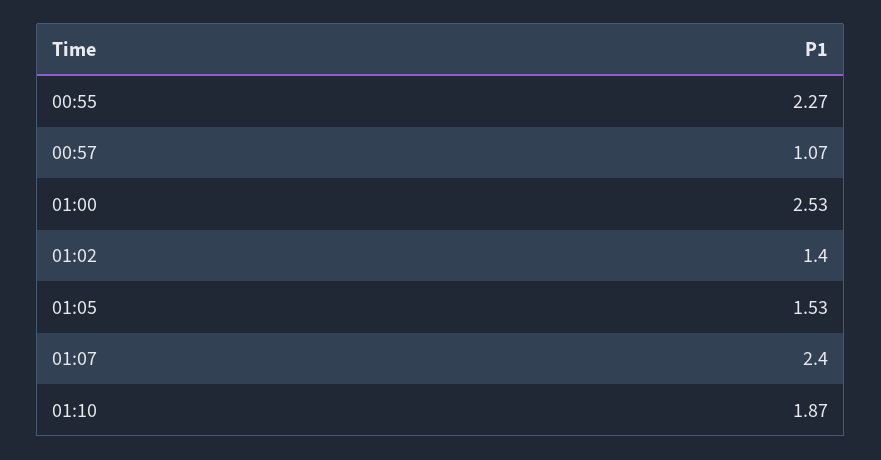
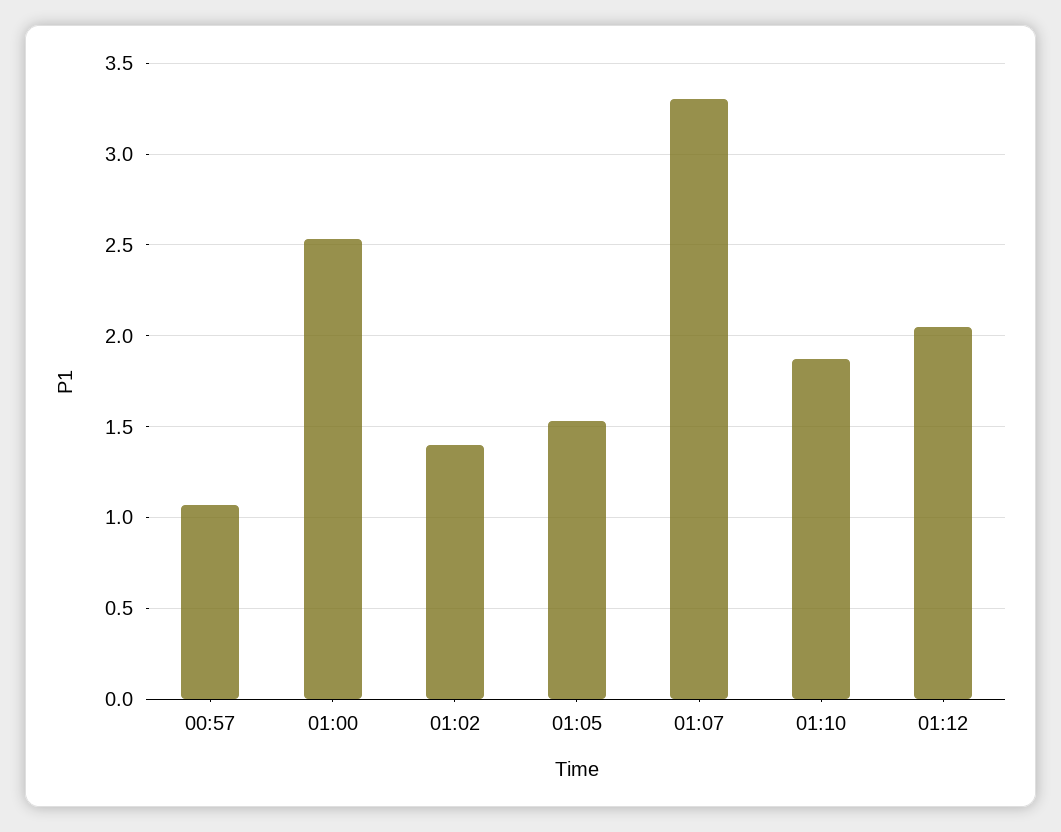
00:55: 2.27 -> none
01:07: 2.4 -> 3.3
01:12: none -> 2.05

